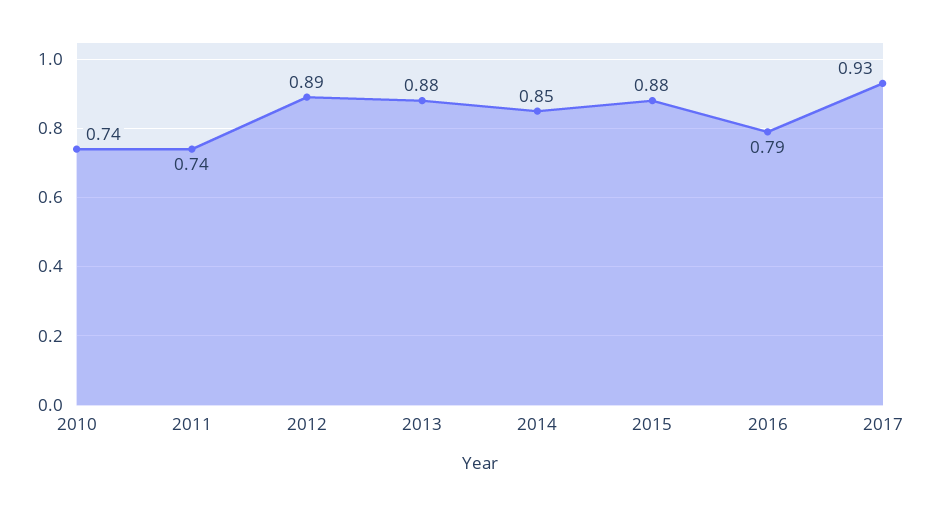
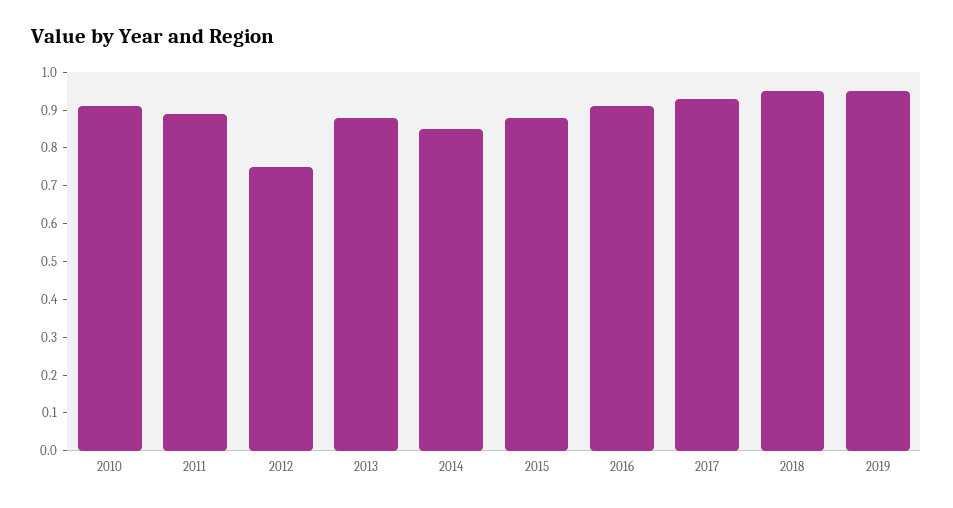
2010: 0.74 -> 0.9
2011: 0.74 -> 0.9
2012: 0.89 -> 0.75
2016: 0.79 -> 0.9
2018: none -> 0.95
2019: none -> 0.95

